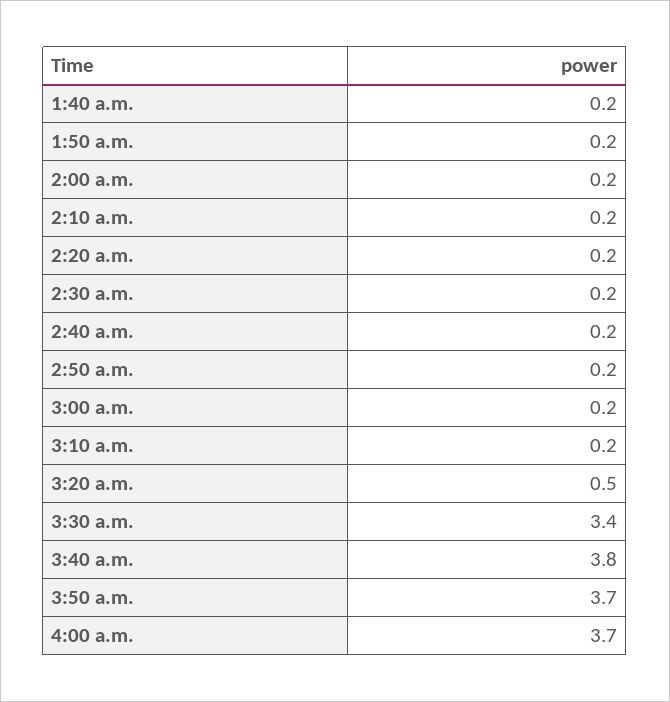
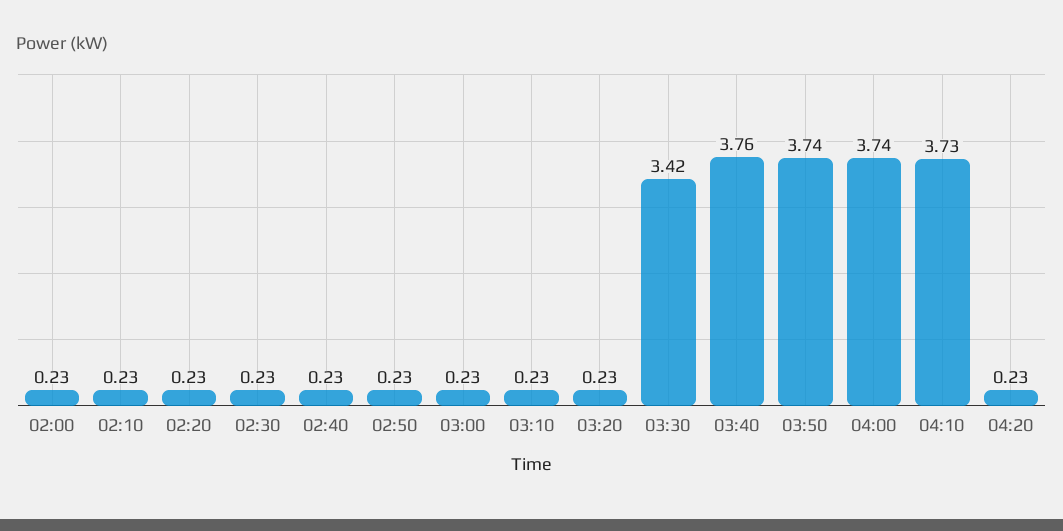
1:40 a.m.: 0.2 -> none
1:50 a.m.: 0.2 -> none
3:20 a.m.: 0.5 -> 0.23
04:10: none -> 3.73
04:20: none -> 0.23

